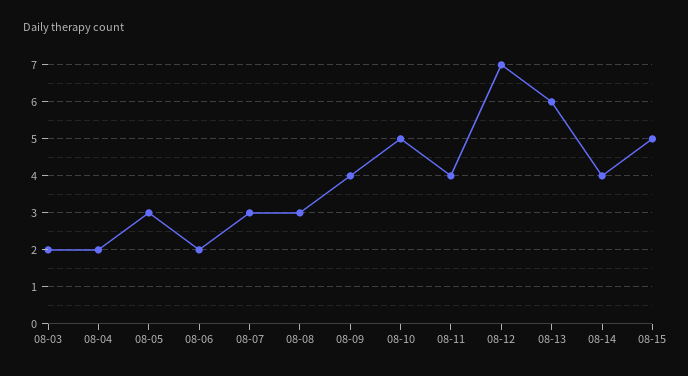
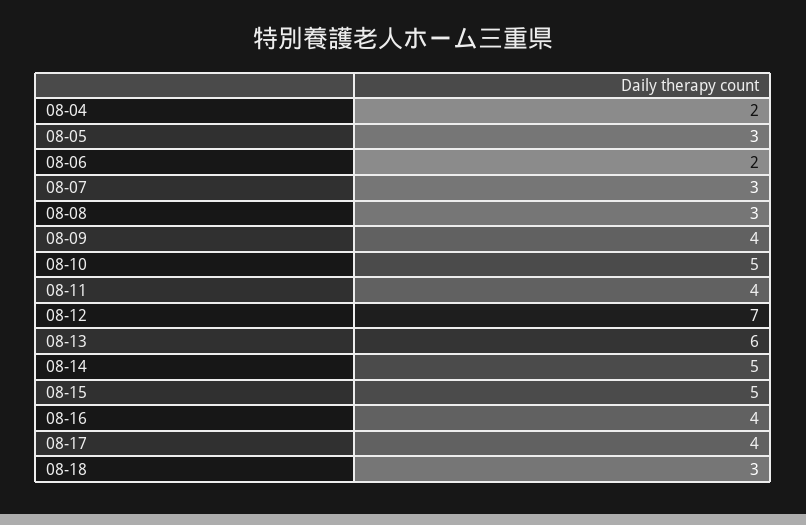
08-03: 2 -> none
08-14: 4 -> 5
08-16: none -> 4
08-17: none -> 4
08-18: none -> 3

